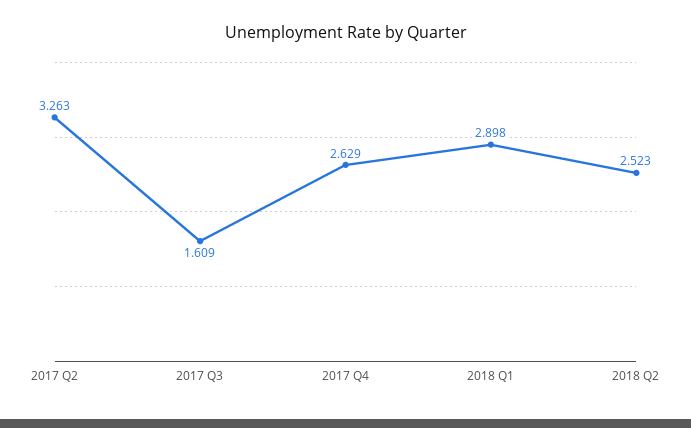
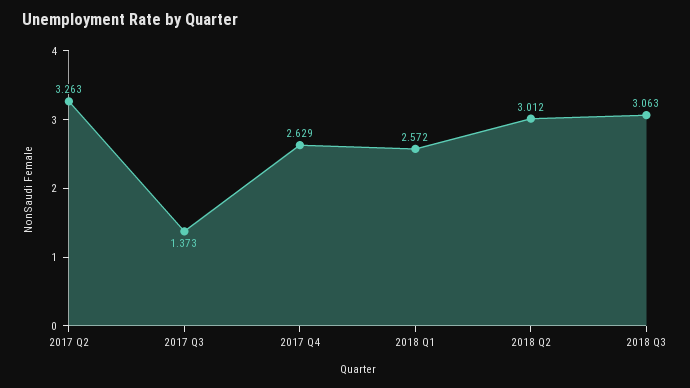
2017 Q3: 1.609 -> 1.373
2018 Q1: 2.898 -> 2.572
2018 Q2: 2.523 -> 3.012
2018 Q3: none -> 3.063

